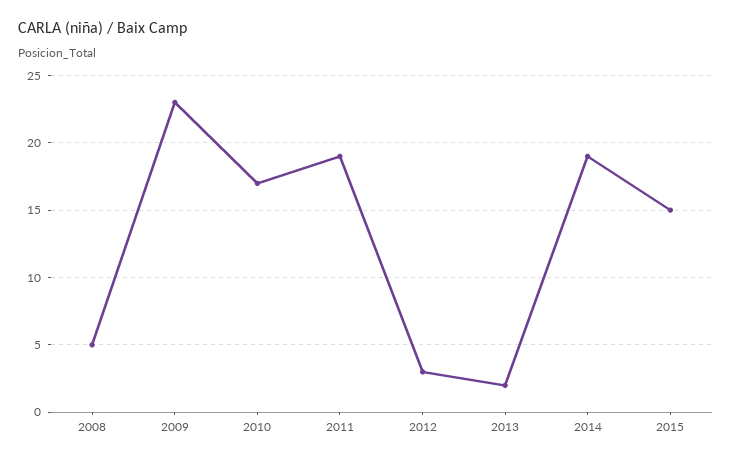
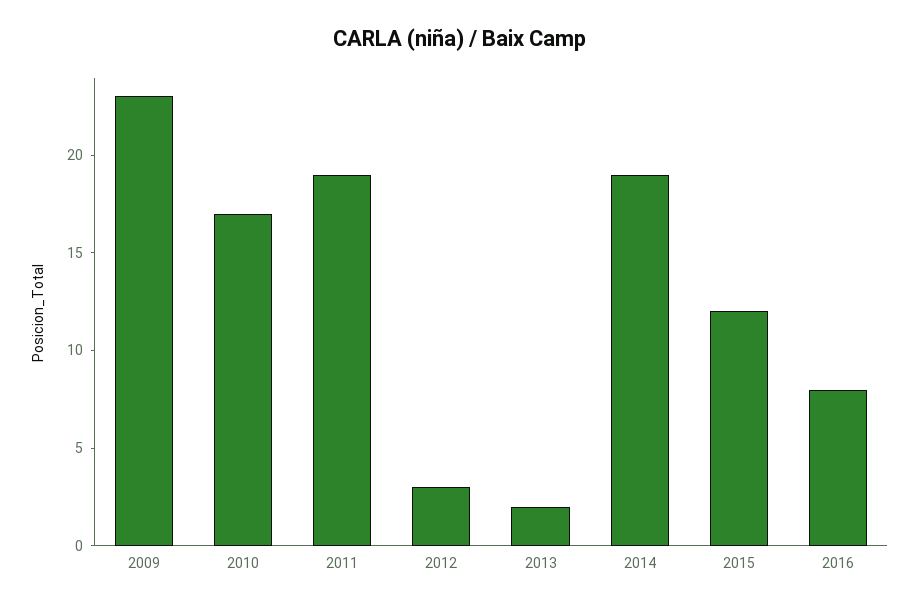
2008: 5 -> none
2015: 15 -> 12
2016: none -> 8

